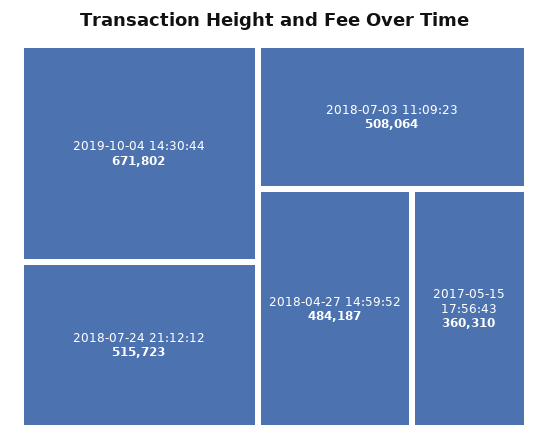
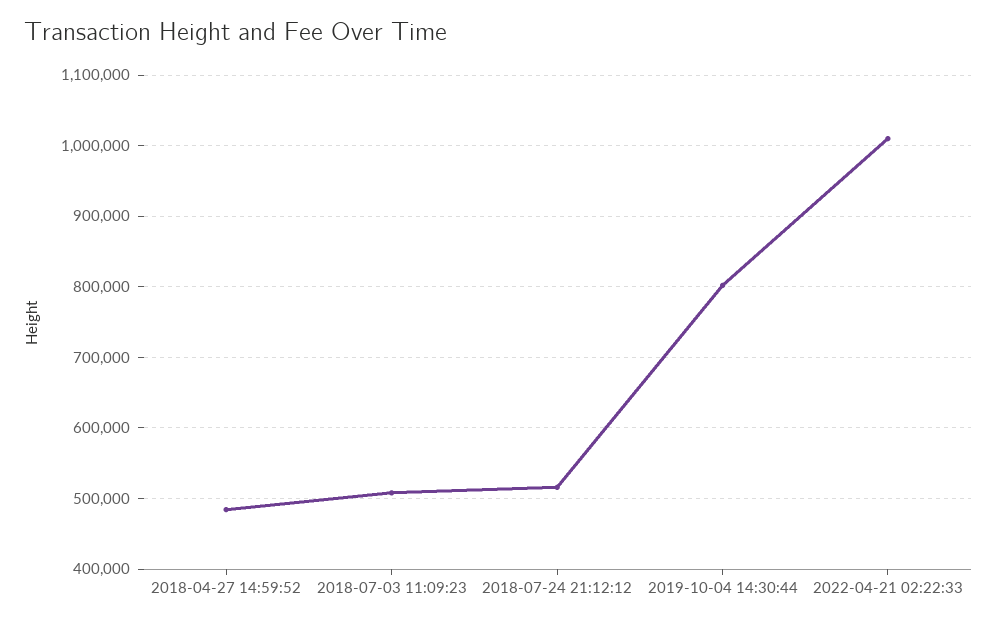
2019-10-04 14:30:44: 671802 -> 800000
2017-05-15 17:56:43: 360310 -> none
2022-04-21 02:22:33: none -> 1010000

